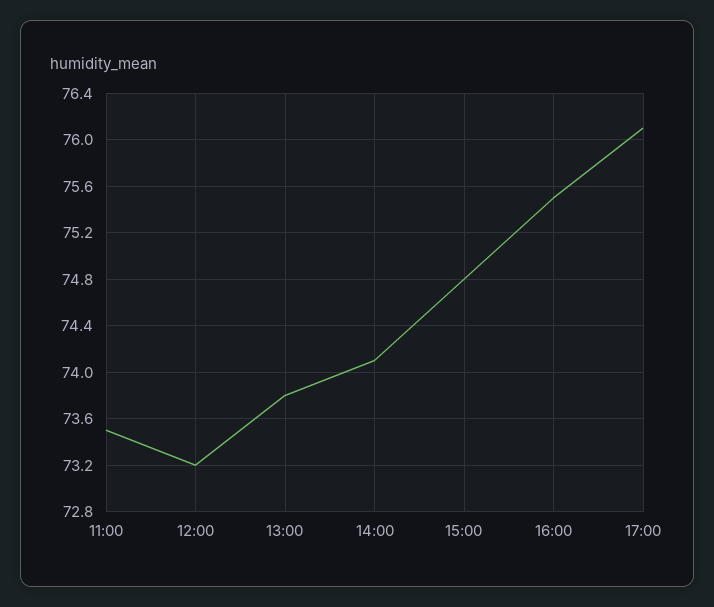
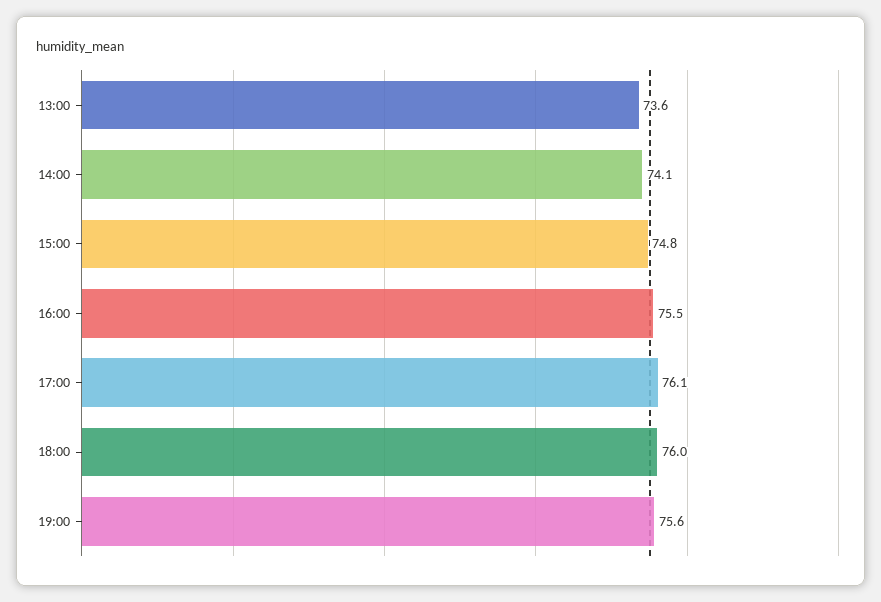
11:00: 73.5 -> none
12:00: 73.2 -> none
13:00: 73.8 -> 73.6
18:00: none -> 76
19:00: none -> 75.6

